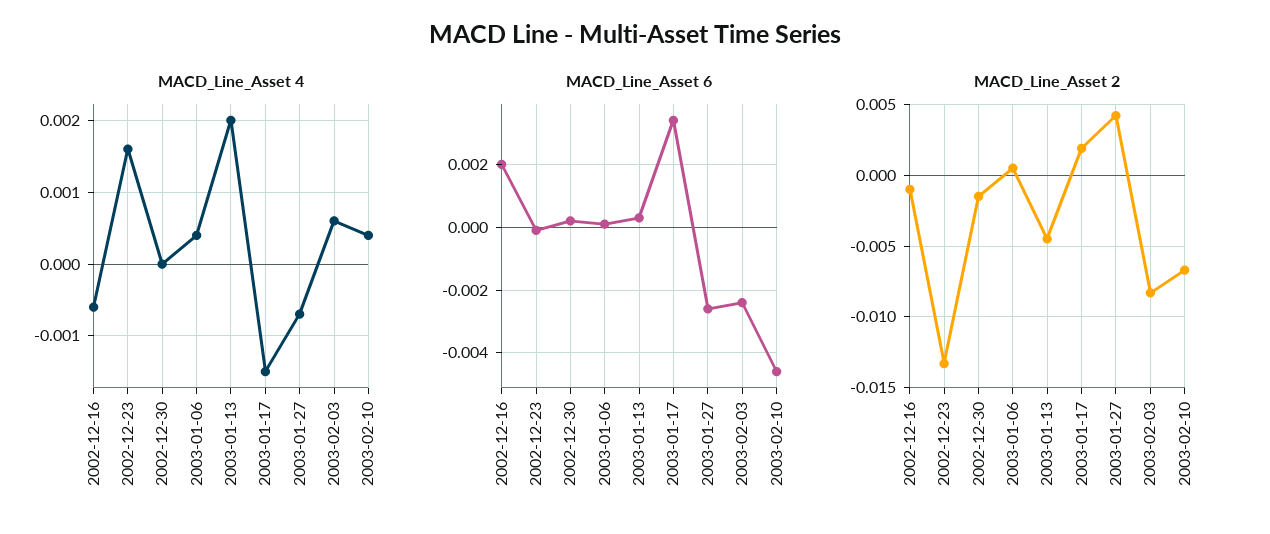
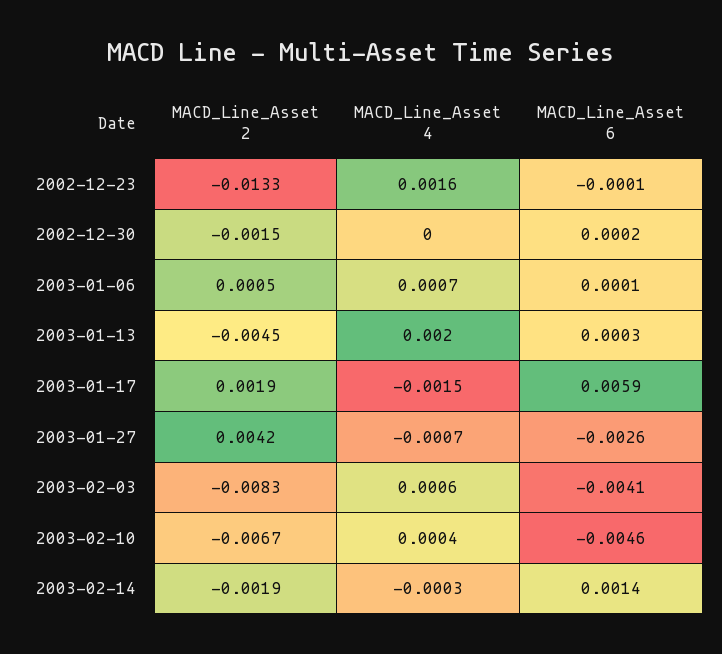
MACD_Line_Asset 4, 2002-12-16: -0.0006 -> none
MACD_Line_Asset 4, 2003-01-06: 0.0004 -> 0.0007
MACD_Line_Asset 6, 2002-12-16: 0.002 -> none
MACD_Line_Asset 6, 2003-01-17: 0.0035 -> 0.0059
MACD_Line_Asset 6, 2003-02-03: -0.0025 -> -0.0041
MACD_Line_Asset 2, 2002-12-16: -0.001 -> none
MACD_Line_Asset 2, 2003-02-14: none -> -0.0019
MACD_Line_Asset 4, 2003-02-14: none -> -0.0003
MACD_Line_Asset 6, 2003-02-14: none -> 0.0014

